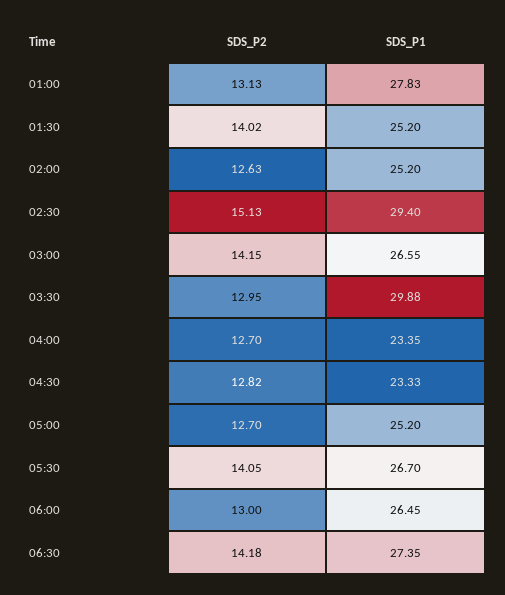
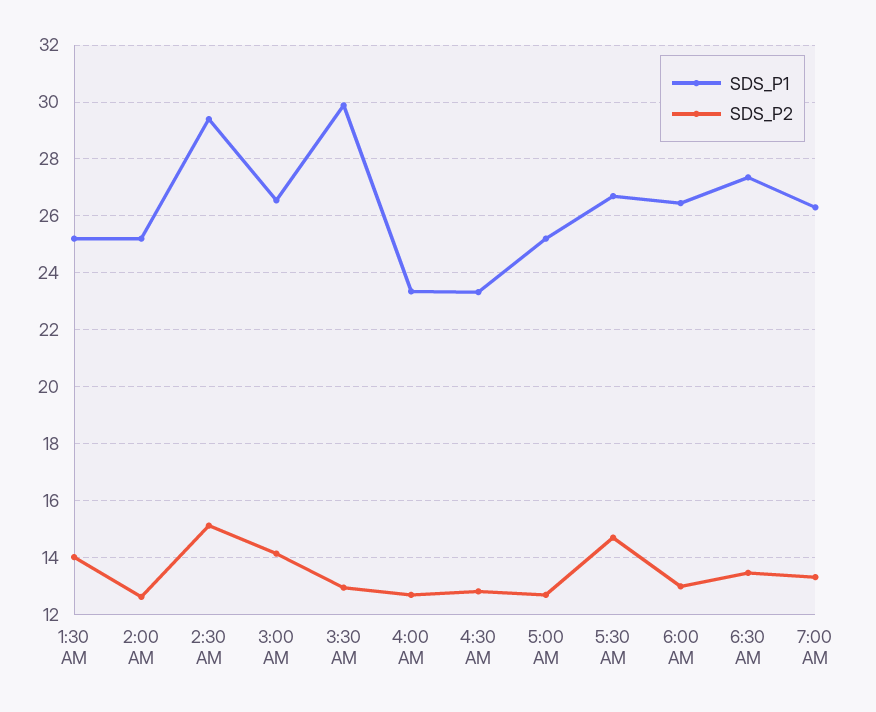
SDS_P2, 01:00: 13.13 -> none
SDS_P1, 01:00: 27.83 -> none
SDS_P2, 05:30: 14.05 -> 14.75
SDS_P2, 06:30: 14.18 -> 13.5
SDS_P1, 7:00 AM: none -> 26.25
SDS_P2, 7:00 AM: none -> 13.25

